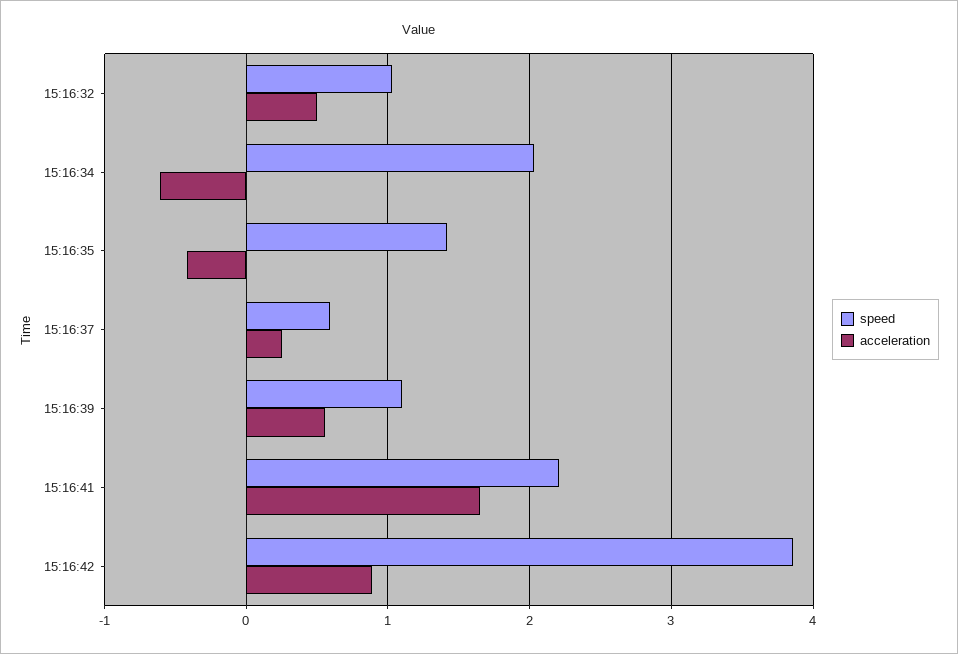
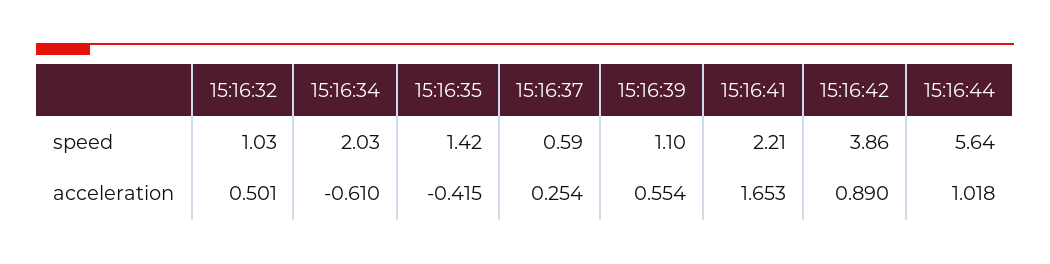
speed, 15:16:44: none -> 5.64
acceleration, 15:16:44: none -> 1.018

